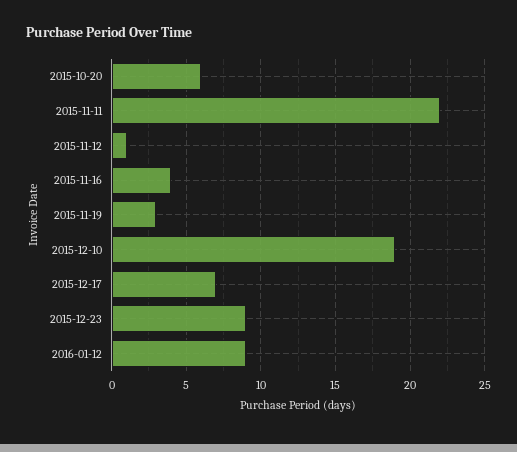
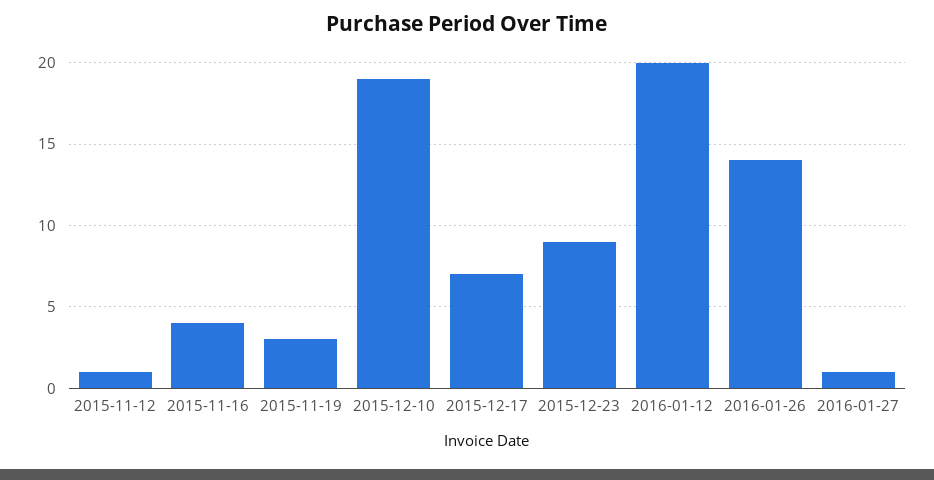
2015-10-20: 6 -> none
2015-11-11: 22 -> none
2016-01-12: 9 -> 20
2016-01-26: none -> 14
2016-01-27: none -> 1

